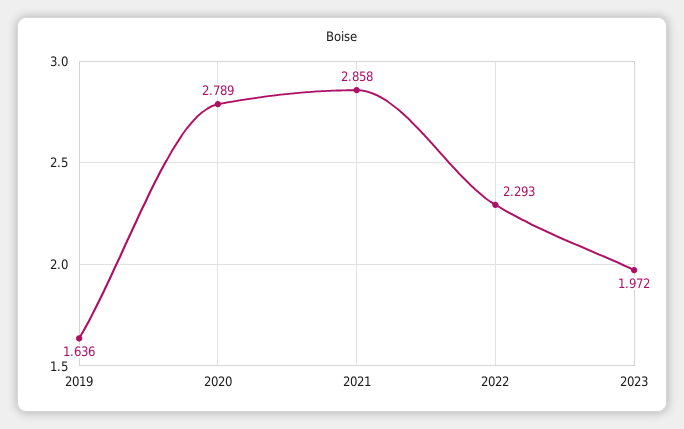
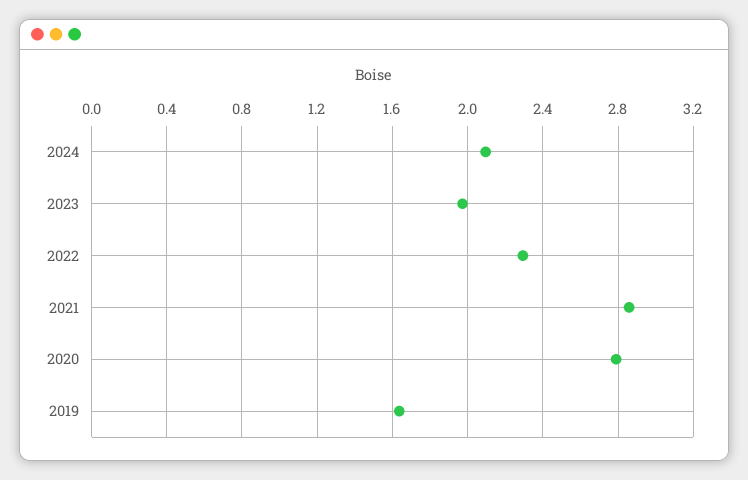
2024: none -> 2.1

